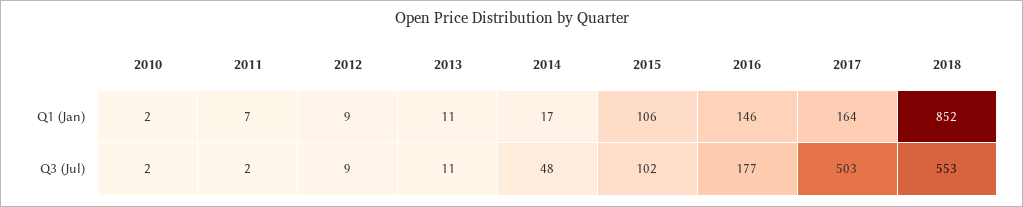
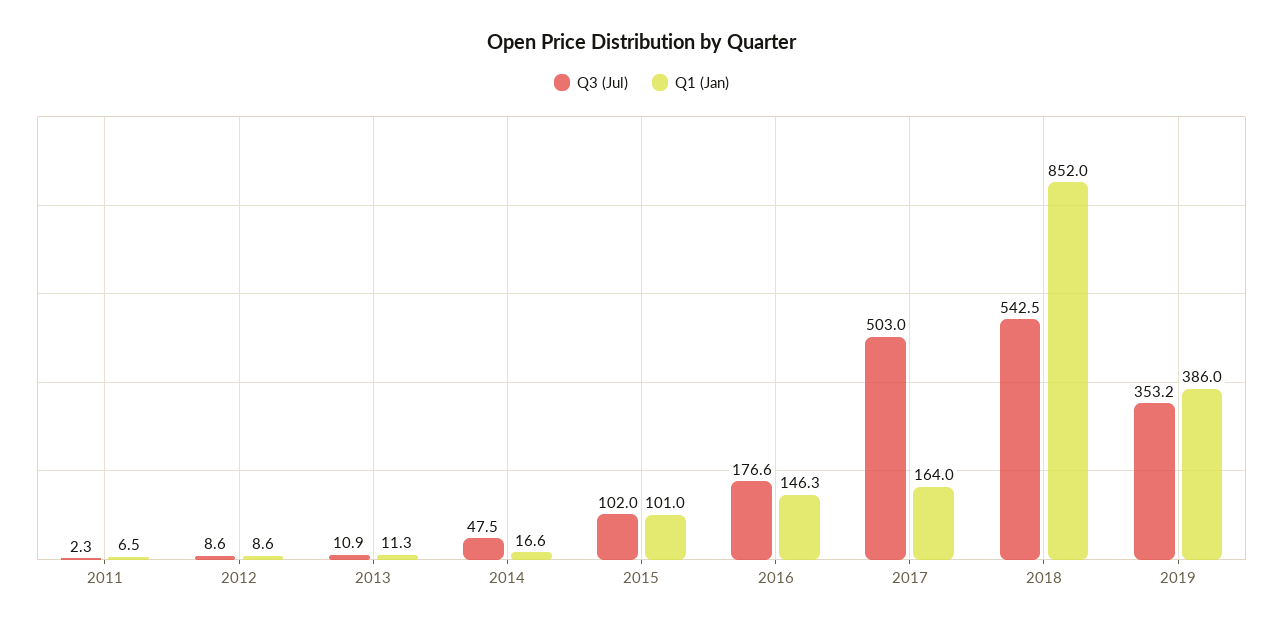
Q1 (Jan), 2010: 2 -> none
Q1 (Jan), 2015: 106 -> 101
Q3 (Jul), 2010: 2 -> none
Q3 (Jul), 2018: 553 -> 542.5
Q3 (Jul), 2019: none -> 353.2
Q1 (Jan), 2019: none -> 386

